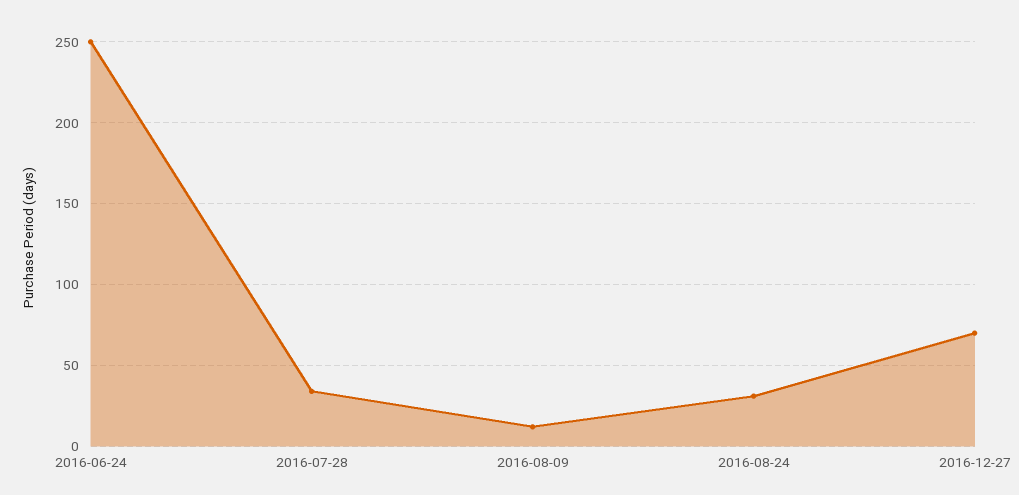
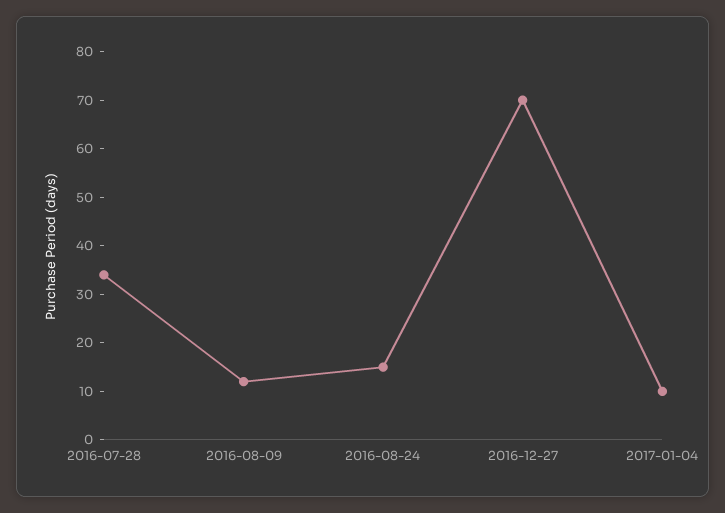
2016-06-24: 250 -> none
2016-08-24: 30 -> 15
2017-01-04: none -> 10

